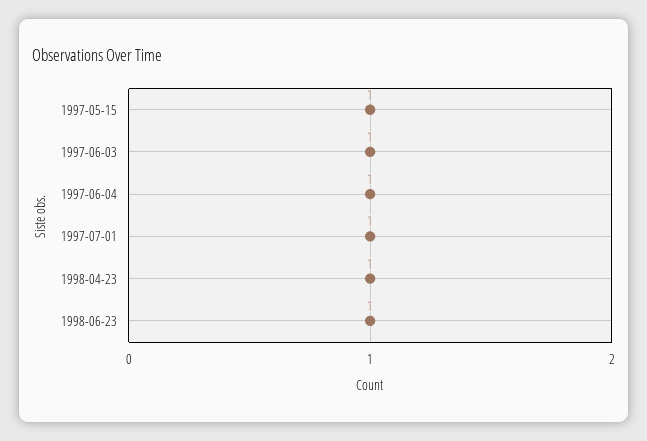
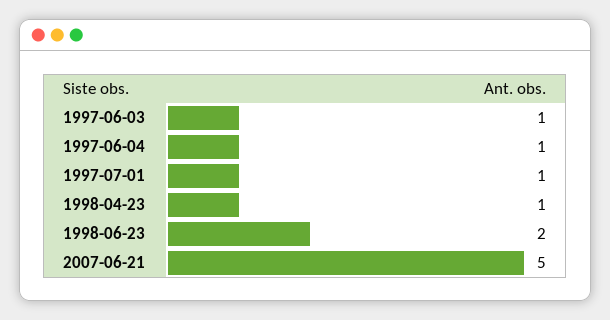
1997-05-15: 1 -> none
1998-06-23: 1 -> 2
2007-06-21: none -> 5

